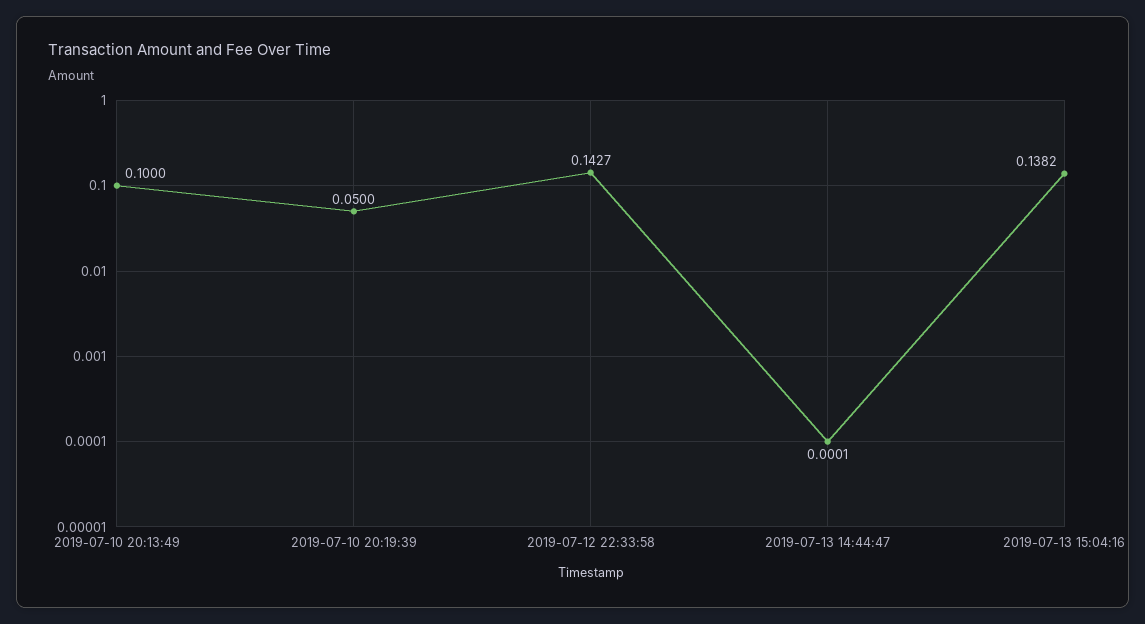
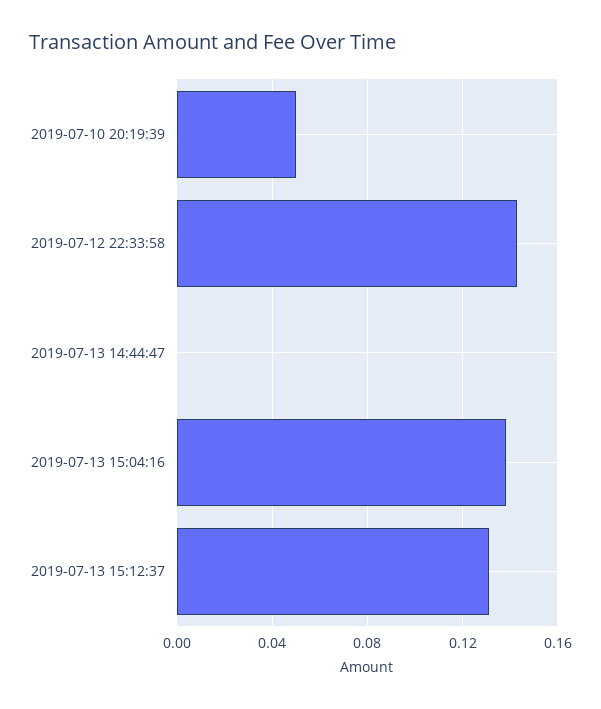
2019-07-10 20:13:49: 0.1 -> none
2019-07-13 15:12:37: none -> 0.13

